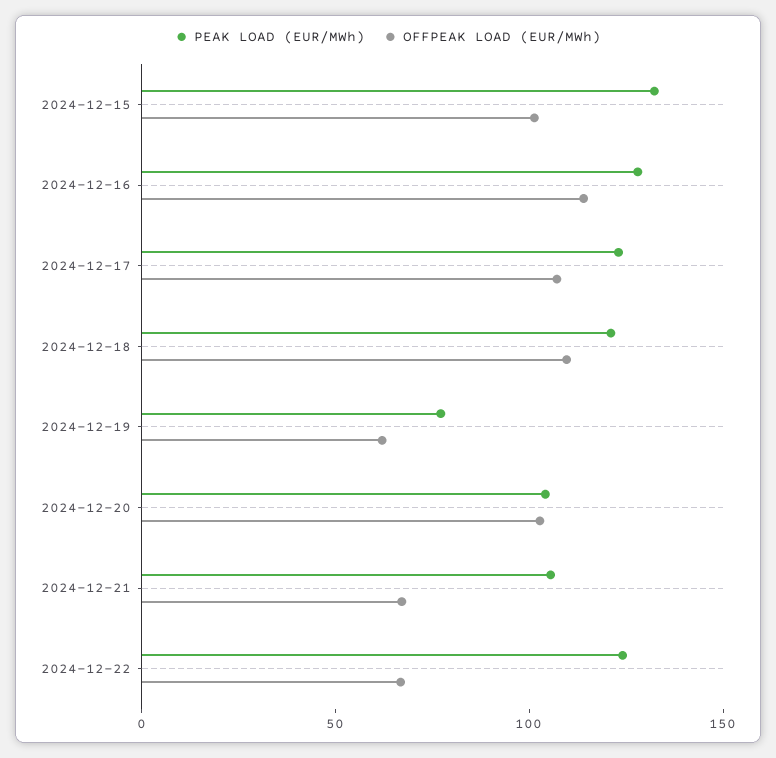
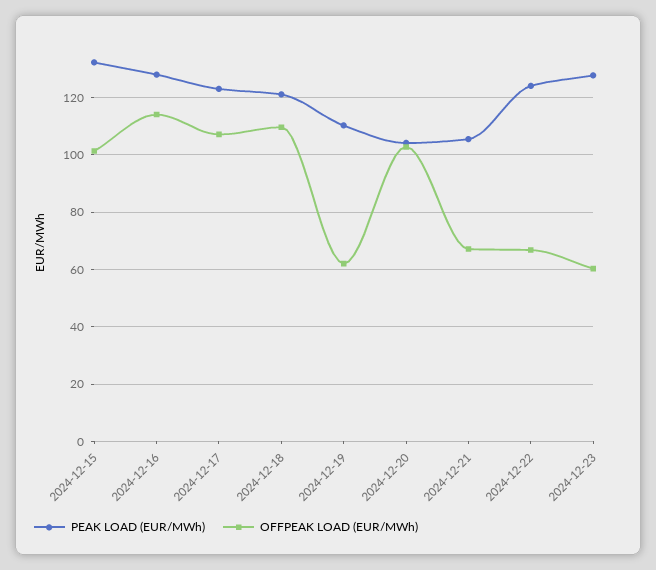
PEAK LOAD (EUR/MWh), 2024-12-19: 80 -> 110
PEAK LOAD (EUR/MWh), 2024-12-23: none -> 127.5
OFFPEAK LOAD (EUR/MWh), 2024-12-23: none -> 60

